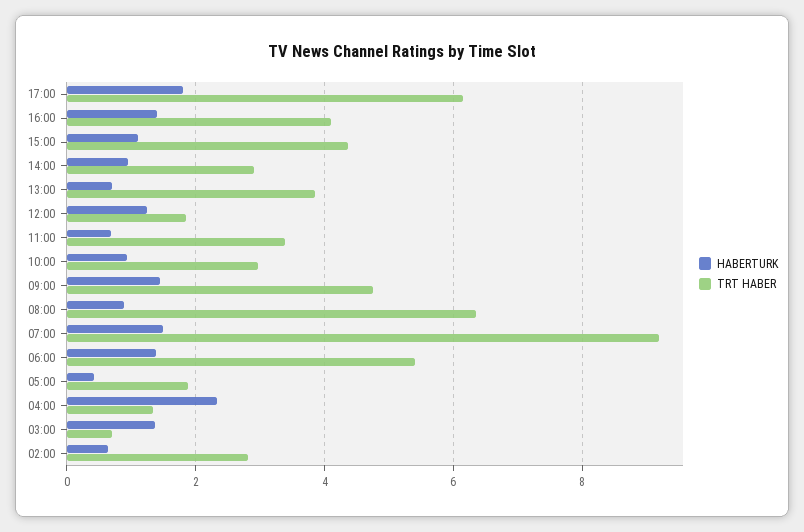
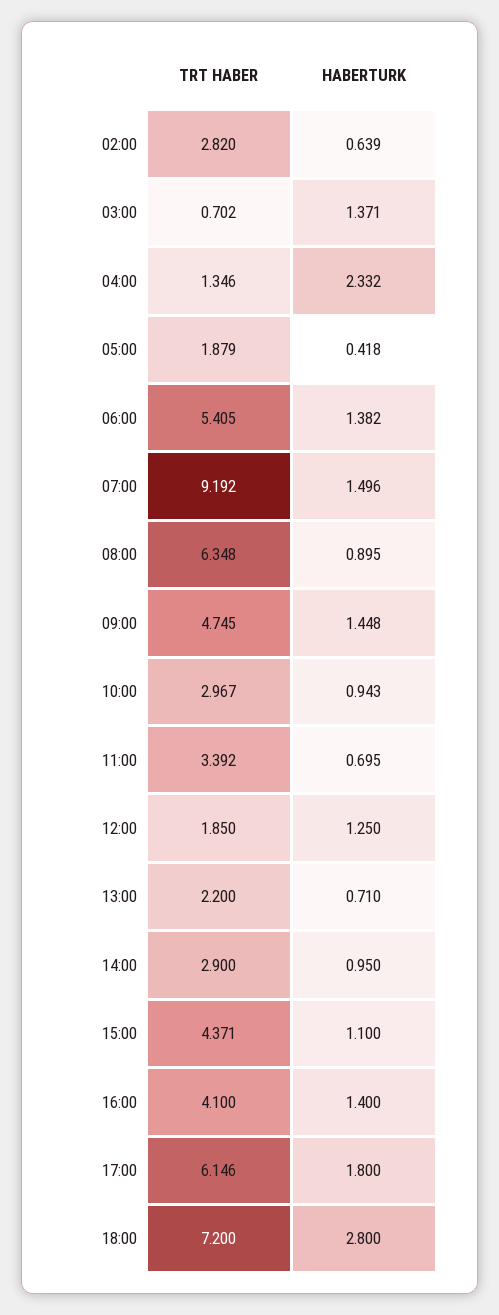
TRT HABER, 13:00: 3.8 -> 2.2
TRT HABER, 18:00: none -> 7.2
HABERTURK, 18:00: none -> 2.8

